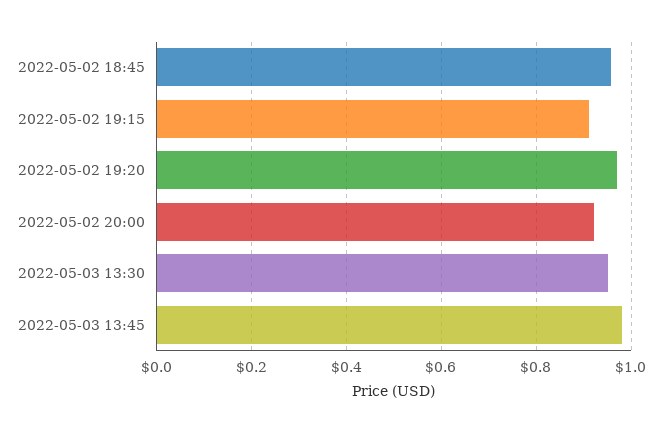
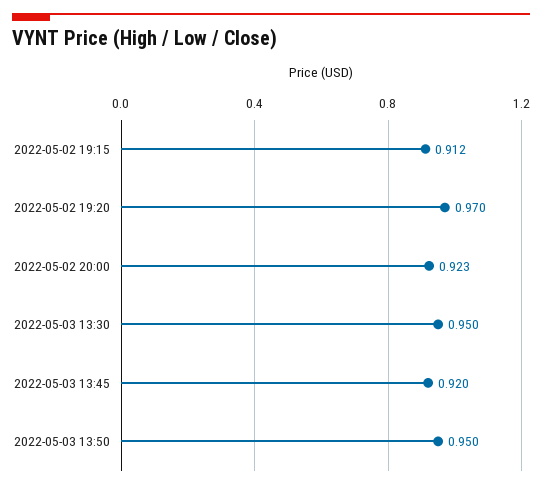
2022-05-02 18:45: 0.96 -> none
2022-05-03 13:45: 0.98 -> 0.92
2022-05-03 13:50: none -> 0.95

